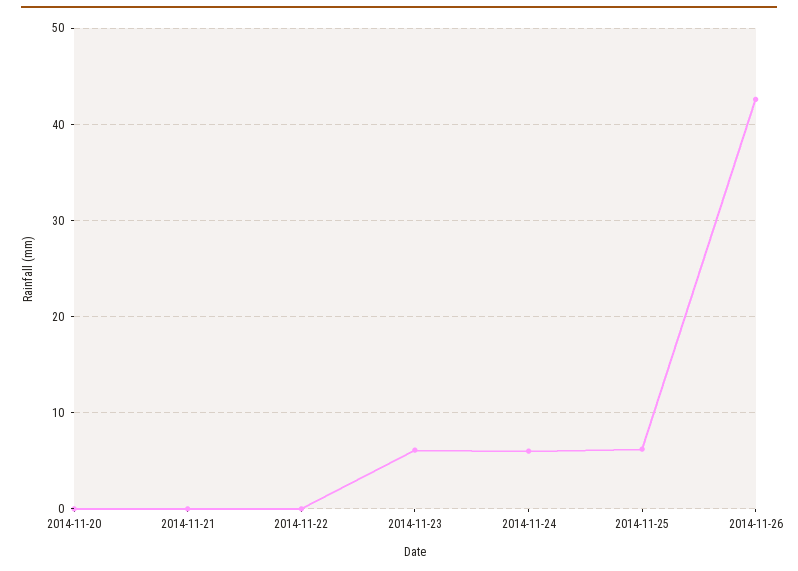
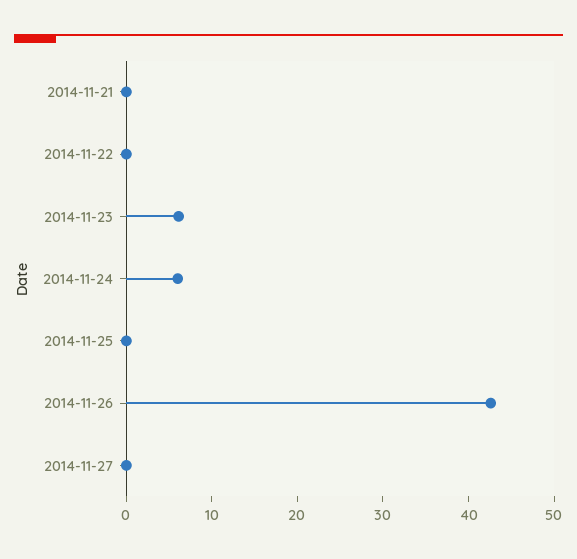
2014-11-20: 0 -> none
2014-11-25: 6 -> 0
2014-11-27: none -> 0

